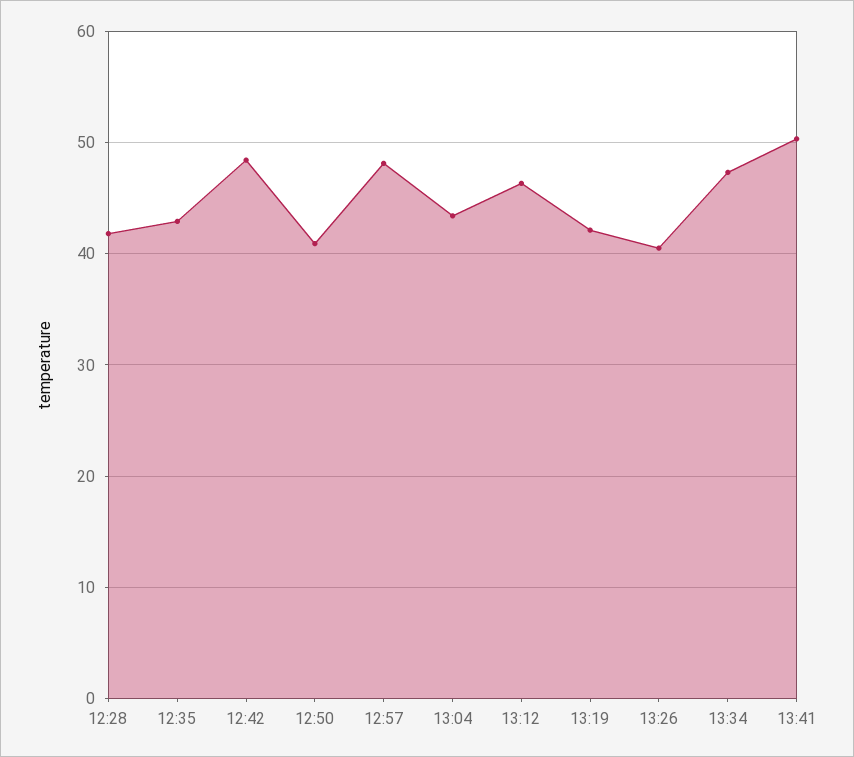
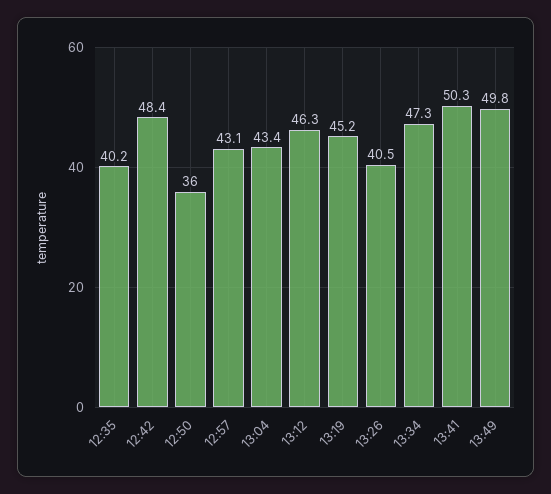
12:28: 42 -> none
12:35: 43 -> 40.2
12:50: 41 -> 36
12:57: 48 -> 43.1
13:19: 42 -> 45.2
13:49: none -> 49.8

